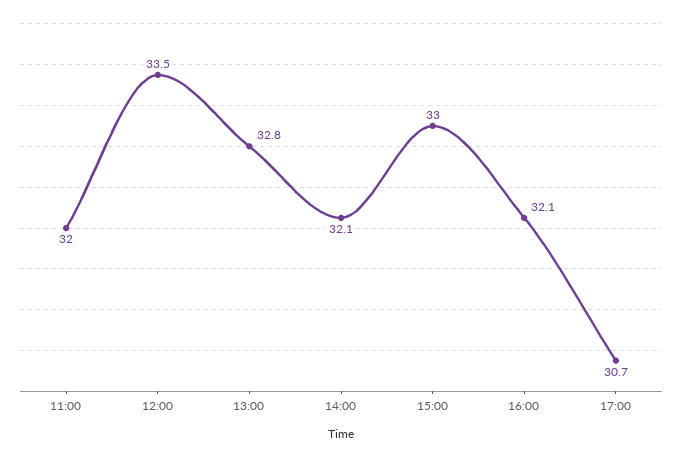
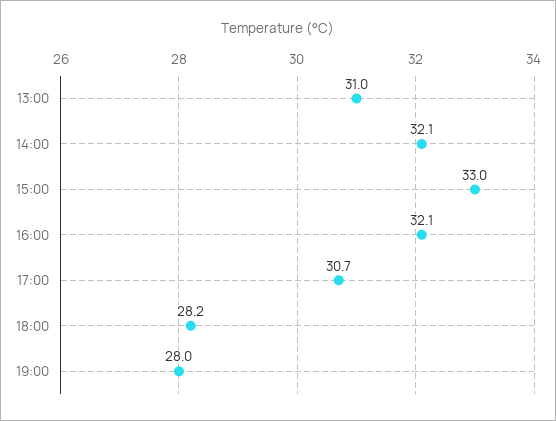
11:00: 32 -> none
12:00: 33.5 -> none
13:00: 32.8 -> 31
18:00: none -> 28.2
19:00: none -> 28

